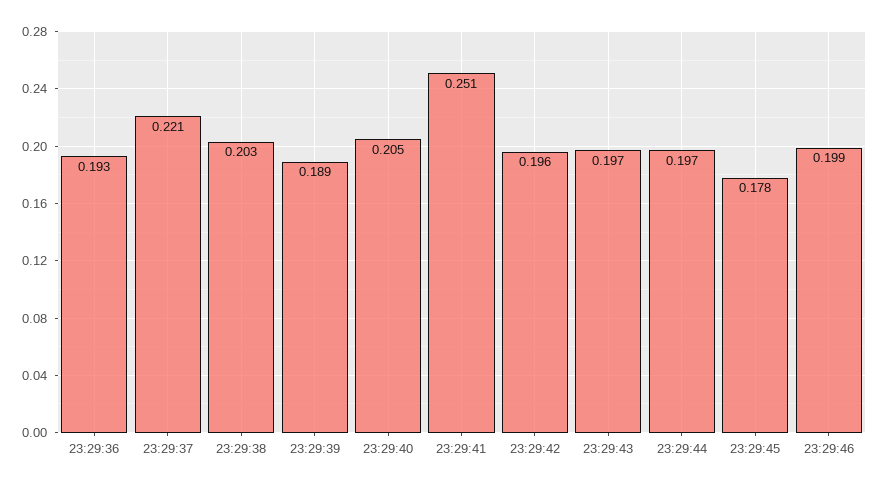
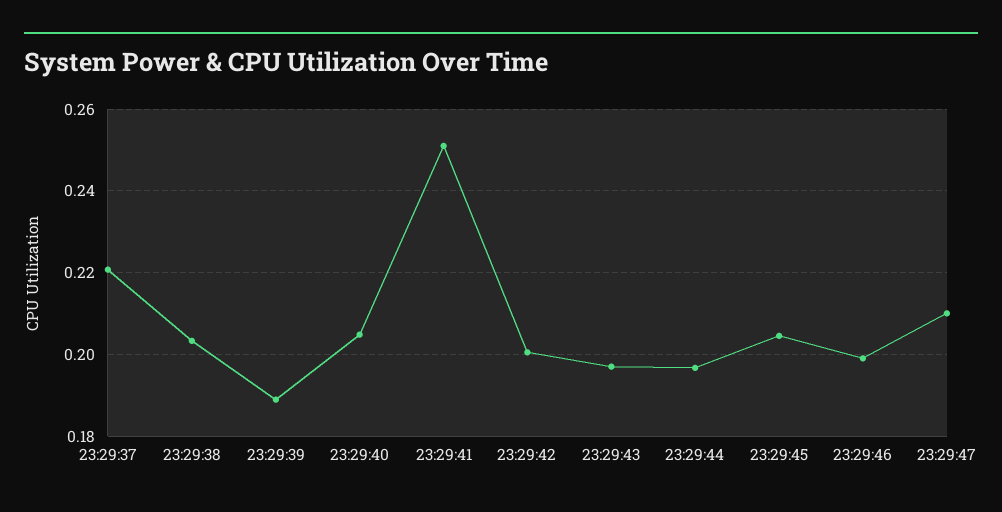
23:29:36: 0.193 -> none
23:29:42: 0.196 -> 0.2
23:29:45: 0.178 -> 0.204
23:29:47: none -> 0.21

